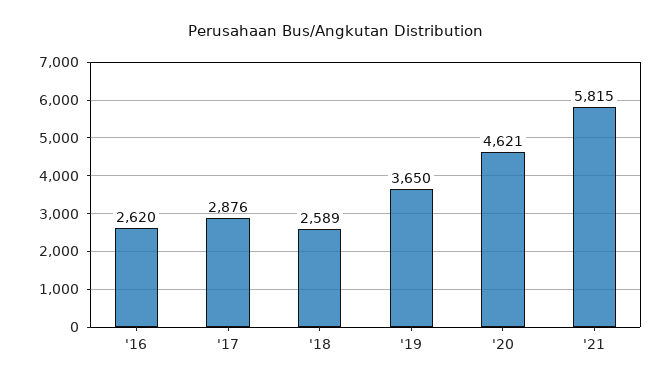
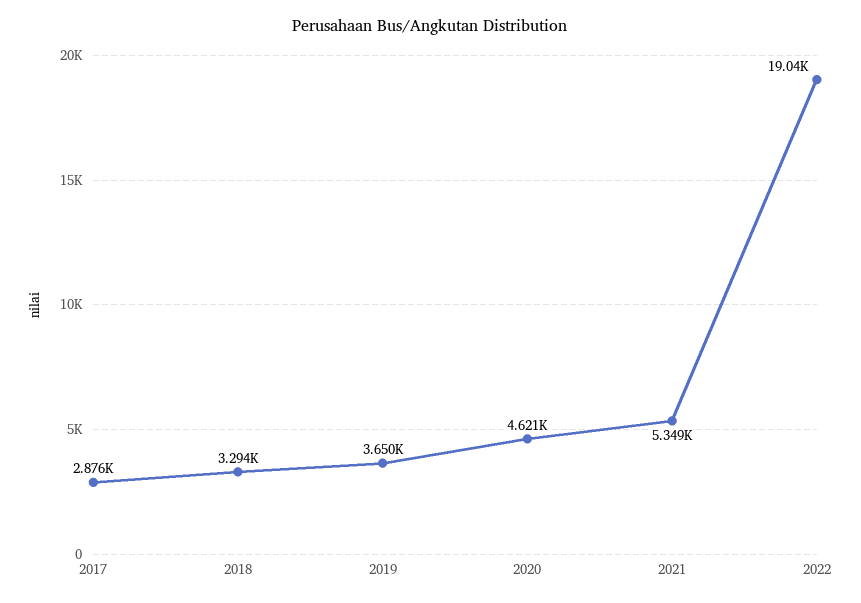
'16: 2620 -> none
'18: 2589 -> 3294
'21: 5815 -> 5349
2022: none -> 19040

